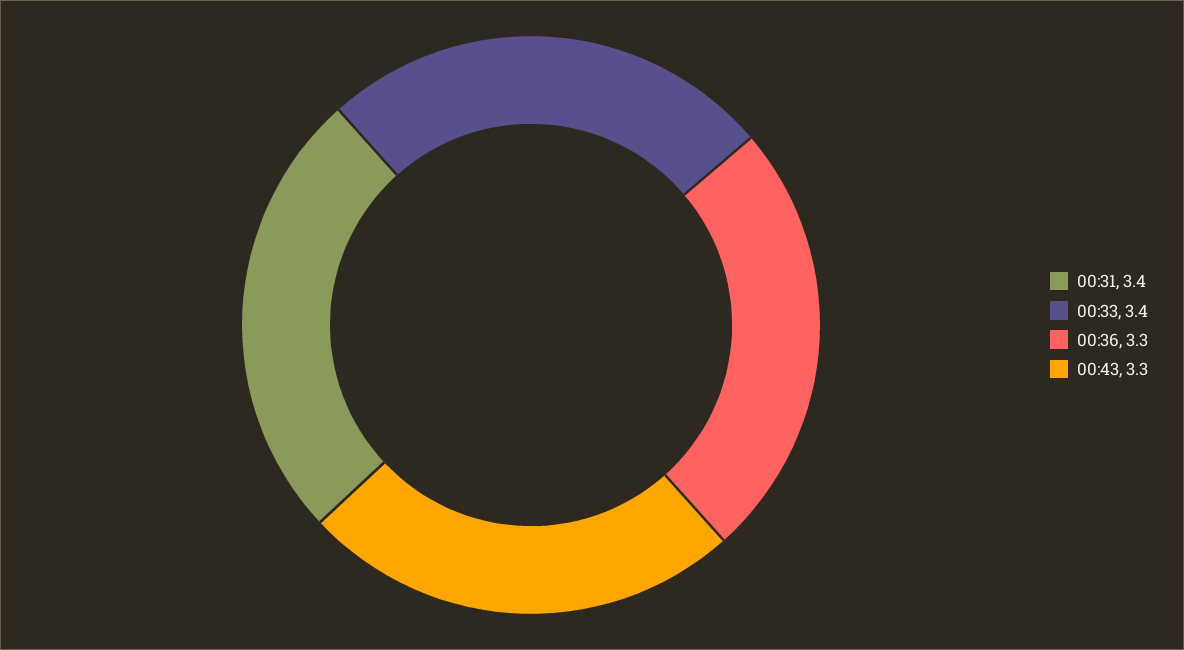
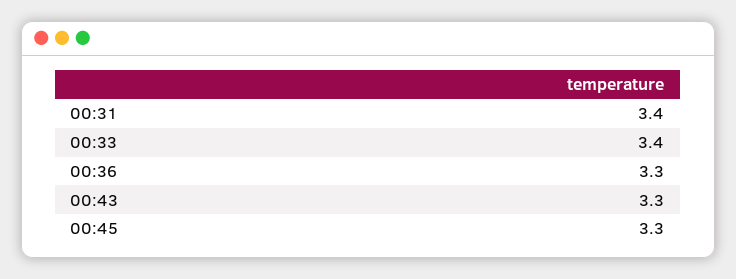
00:45: none -> 3.3

